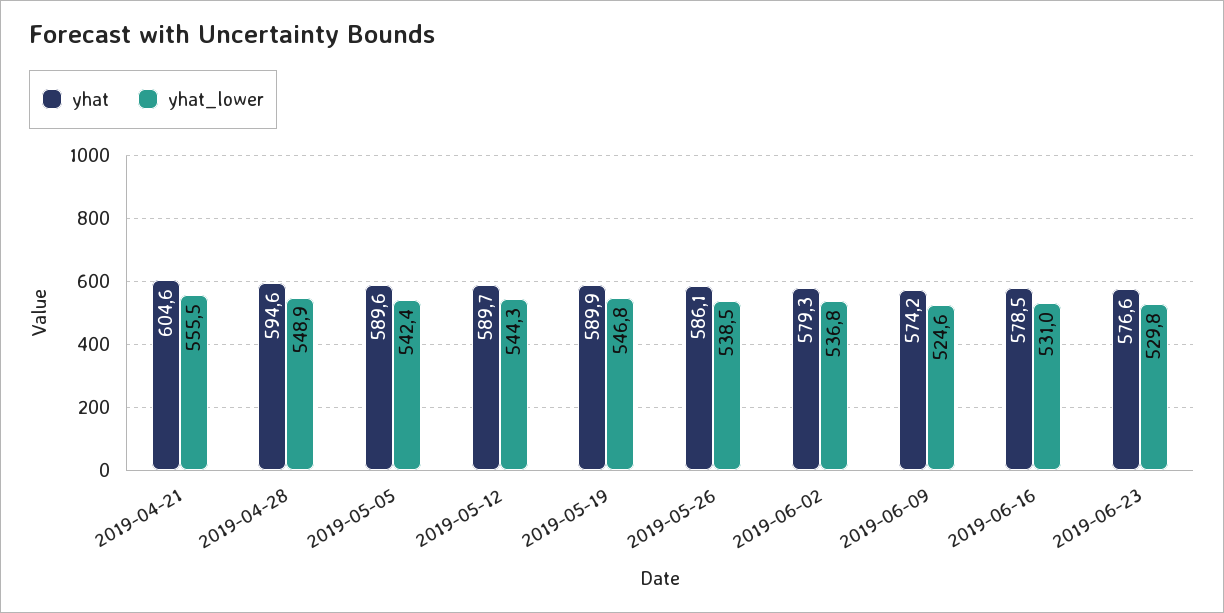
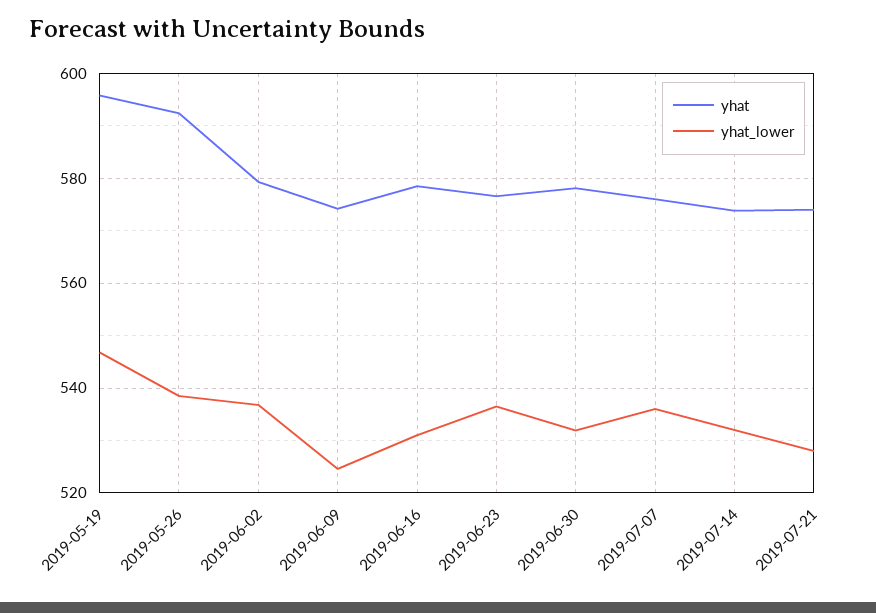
yhat, 2019-04-21: 604.6 -> none
yhat_lower, 2019-04-21: 555.5 -> none
yhat, 2019-04-28: 594.6 -> none
yhat_lower, 2019-04-28: 548.9 -> none
yhat, 2019-05-05: 589.6 -> none
yhat_lower, 2019-05-05: 542.4 -> none
yhat, 2019-05-12: 589.7 -> none
yhat_lower, 2019-05-12: 544.3 -> none
yhat, 2019-05-19: 589.9 -> 596
yhat, 2019-05-26: 586.1 -> 592
yhat_lower, 2019-06-23: 529.8 -> 536
yhat, 2019-06-30: none -> 578
yhat_lower, 2019-06-30: none -> 532
yhat, 2019-07-07: none -> 576
yhat_lower, 2019-07-07: none -> 536
yhat, 2019-07-14: none -> 574
yhat_lower, 2019-07-14: none -> 532
yhat, 2019-07-21: none -> 574
yhat_lower, 2019-07-21: none -> 528

